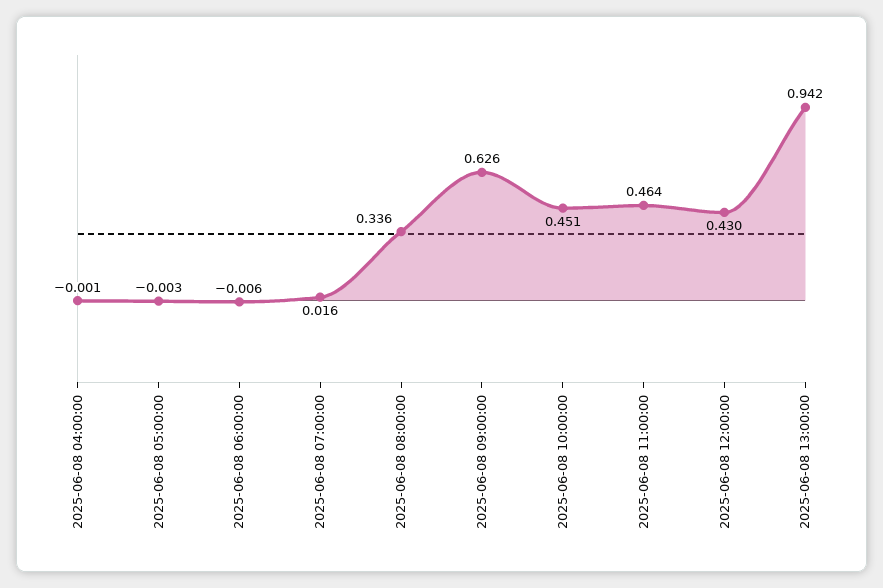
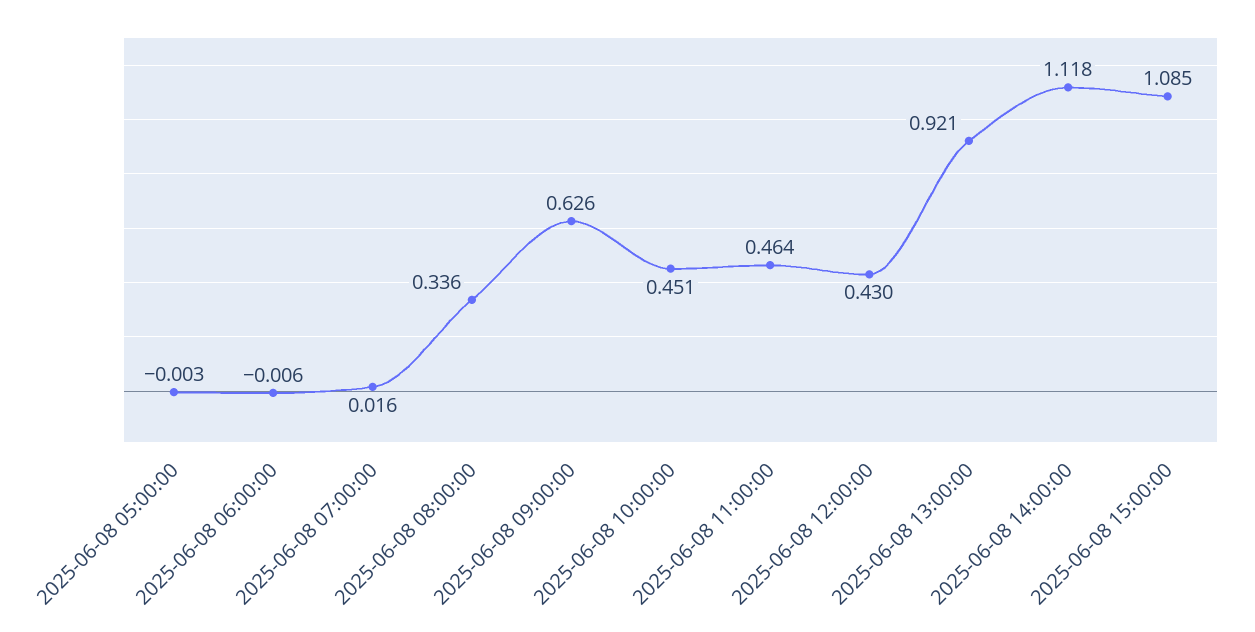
2025-06-08 04:00:00: -0.001 -> none
2025-06-08 13:00:00: 0.942 -> 0.921
2025-06-08 14:00:00: none -> 1.118
2025-06-08 15:00:00: none -> 1.085

